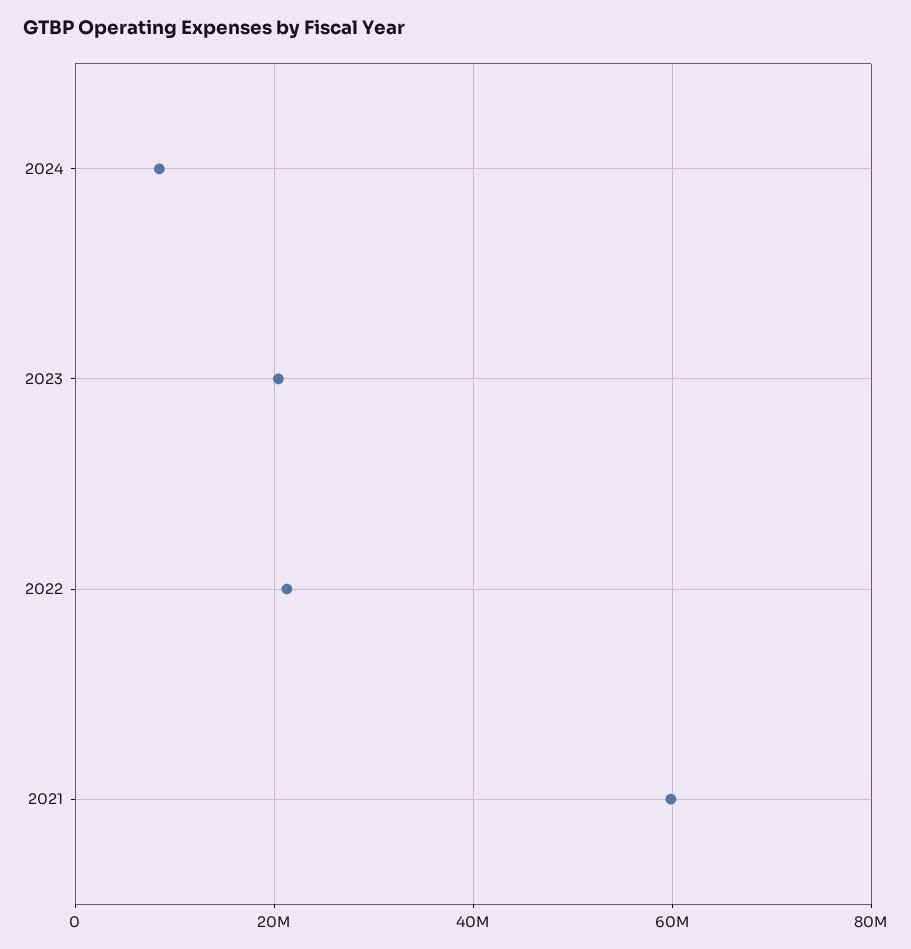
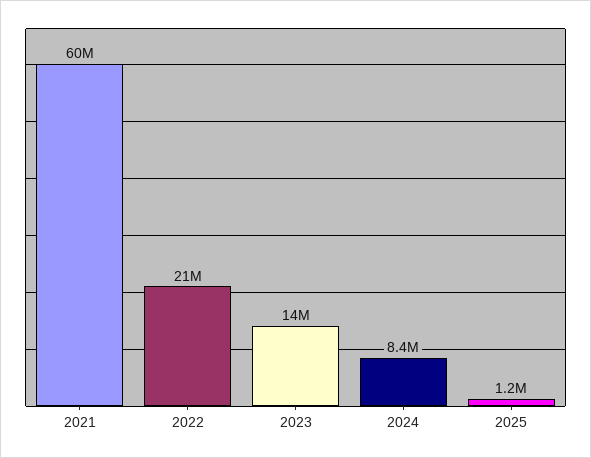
2023: 20000000 -> 14000000
2025: none -> 1200000

